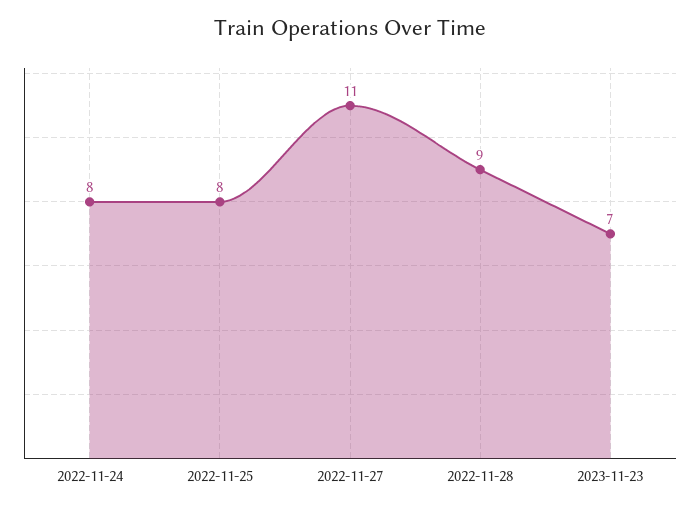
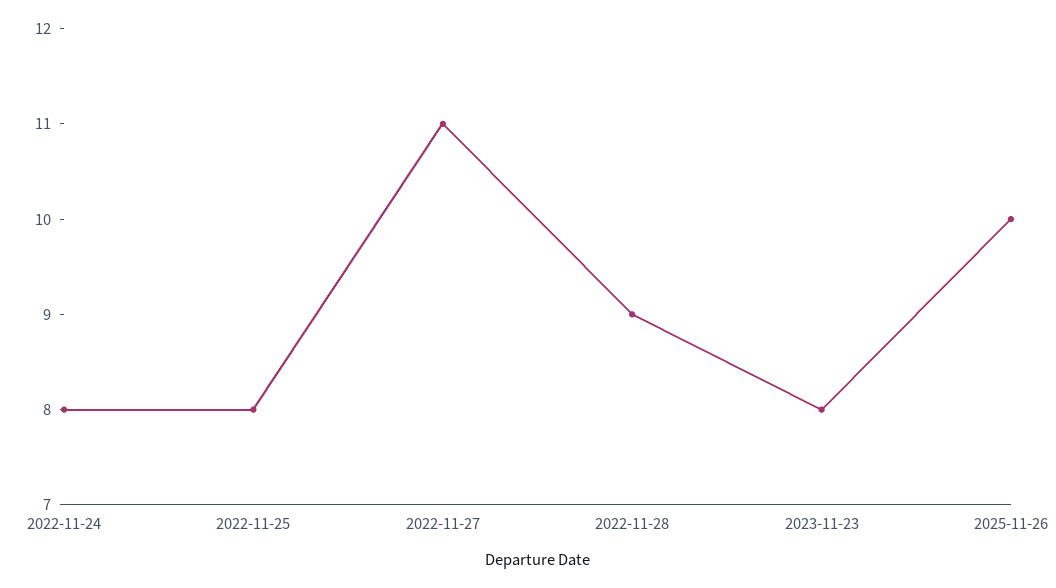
2023-11-23: 7 -> 8
2025-11-26: none -> 10

